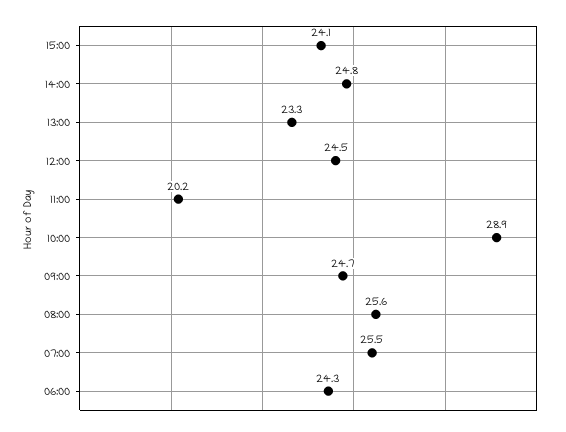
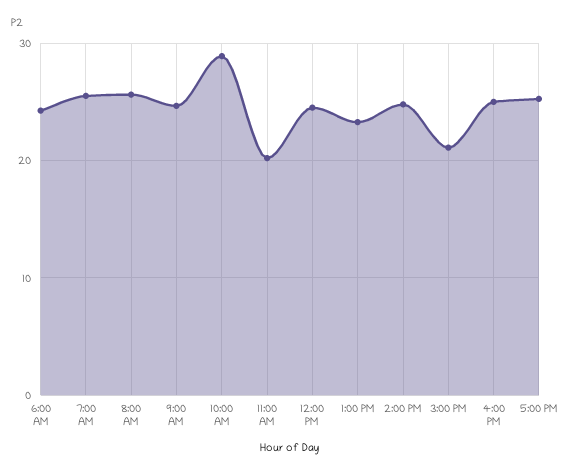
15:00: 24.1 -> 21
4:00 PM: none -> 25
5:00 PM: none -> 25

